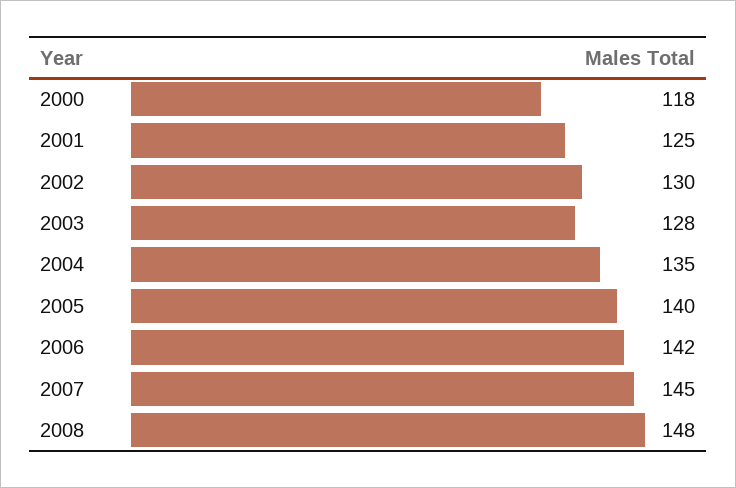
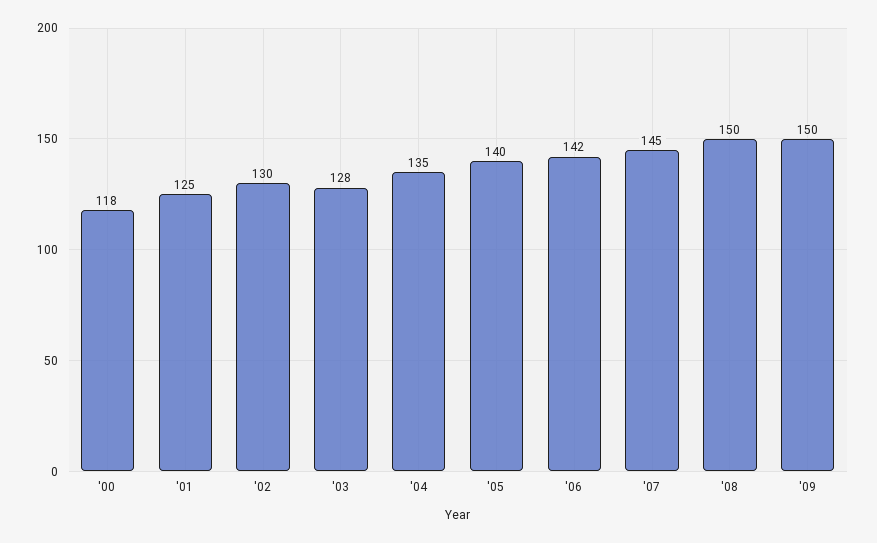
2008: 148 -> 150
'09: none -> 150

